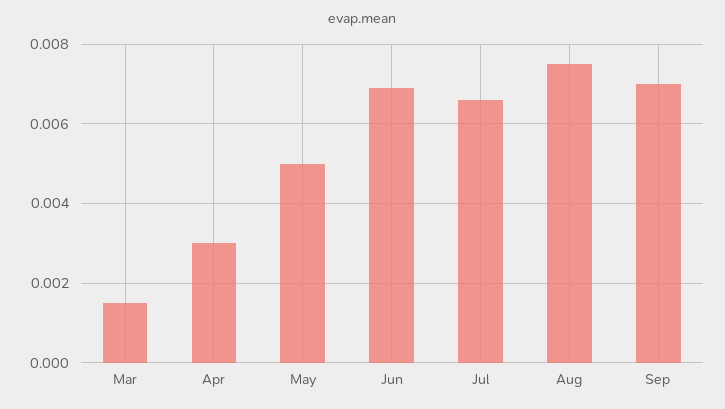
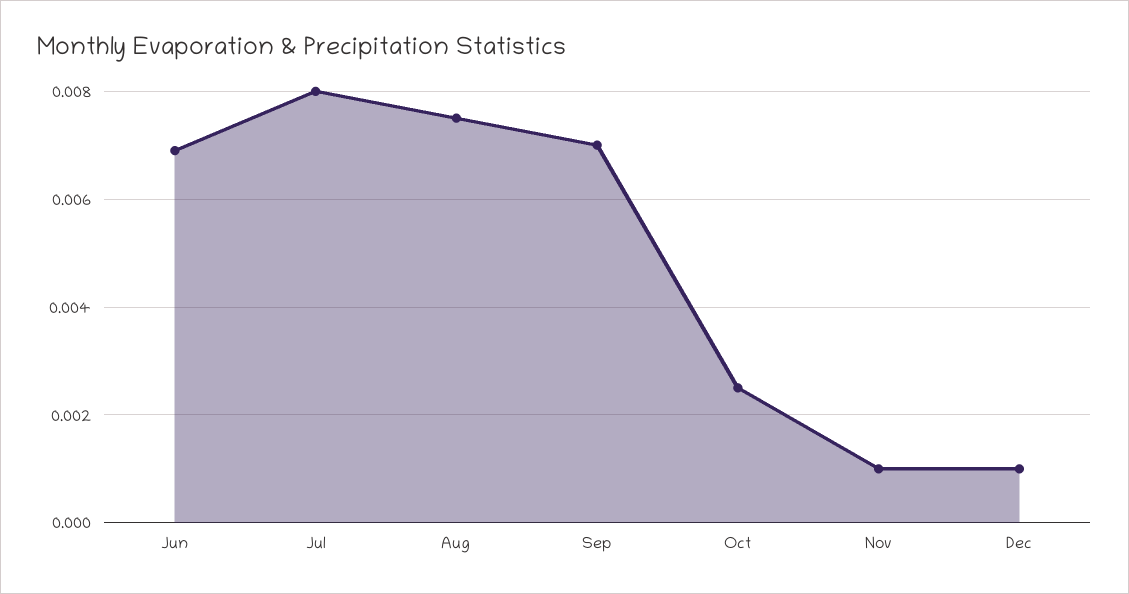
Mar: 0.0015 -> none
Apr: 0.003 -> none
May: 0.005 -> none
Jul: 0.0065 -> 0.008
Oct: none -> 0.0025
Nov: none -> 0.001
Dec: none -> 0.001

